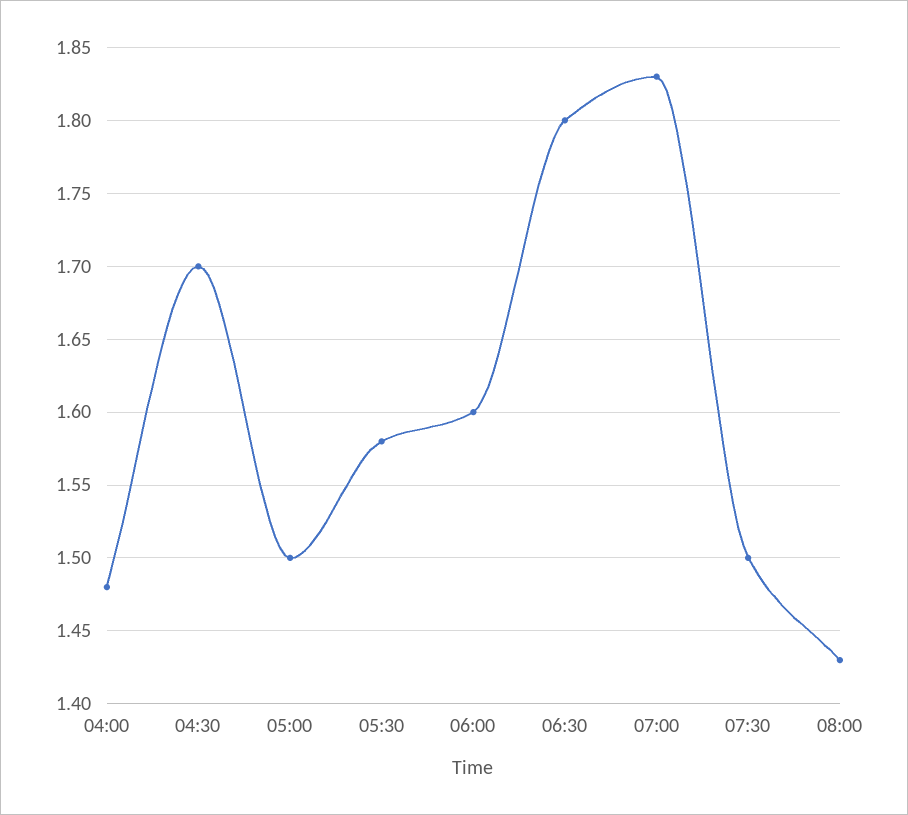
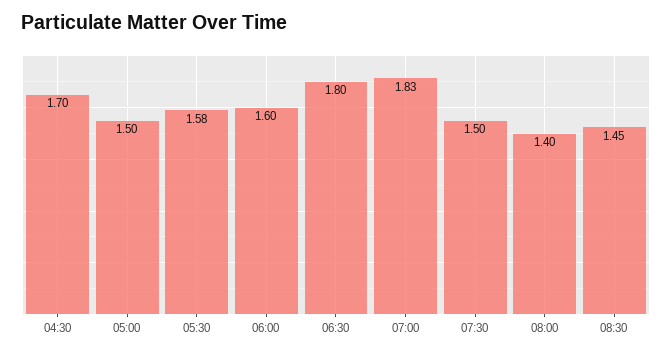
04:00: 1.48 -> none
08:00: 1.43 -> 1.4
08:30: none -> 1.45

